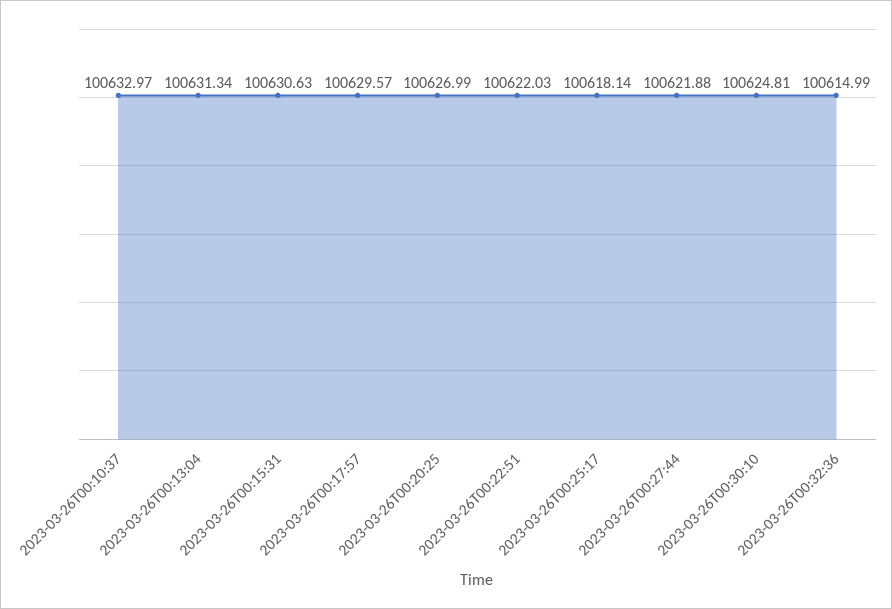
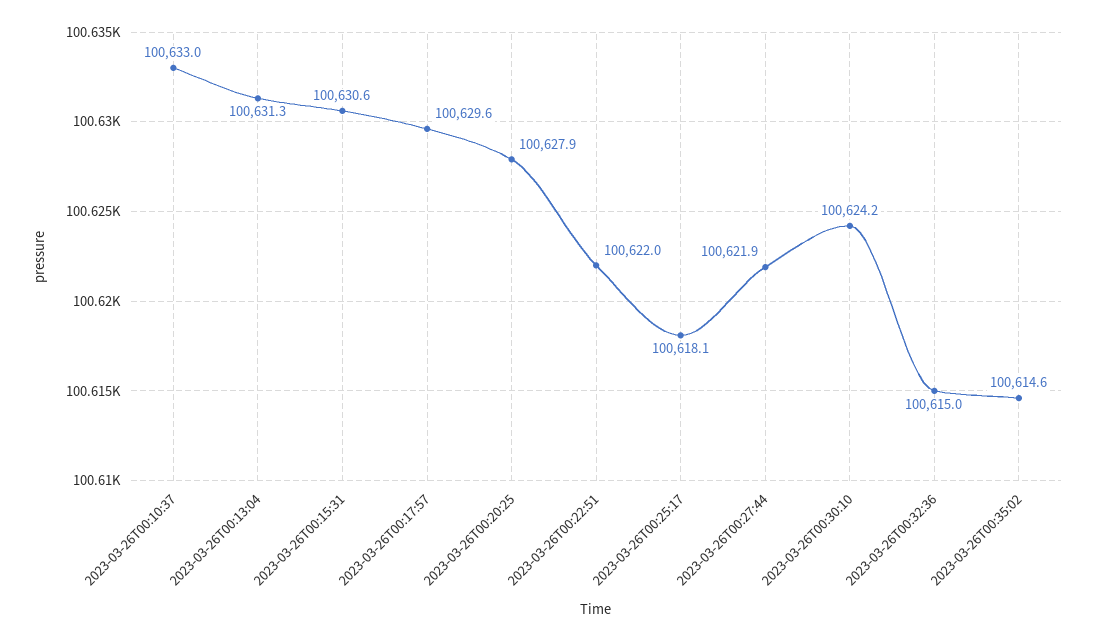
2023-03-26T00:20:25: 100626.99 -> 100627.9
2023-03-26T00:30:10: 100624.81 -> 100624.2
2023-03-26T00:35:02: none -> 100614.6

